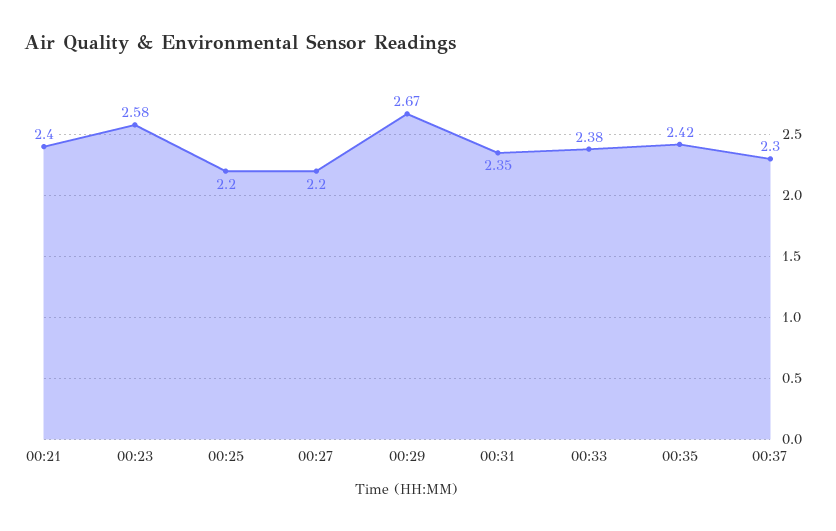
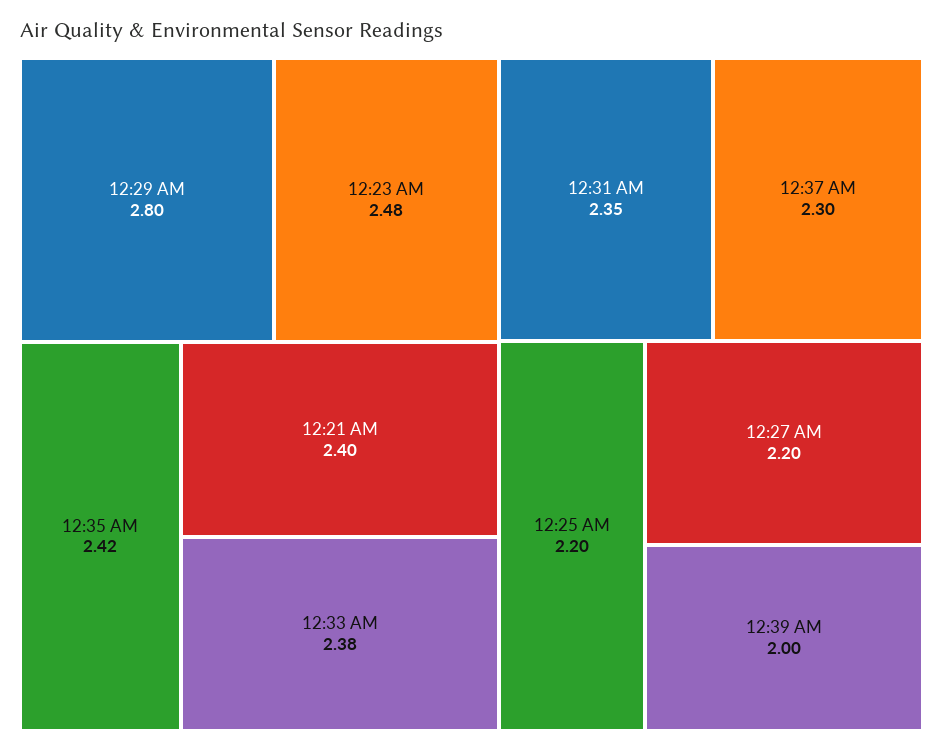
00:23: 2.58 -> 2.48
00:29: 2.67 -> 2.8
12:39 AM: none -> 2

